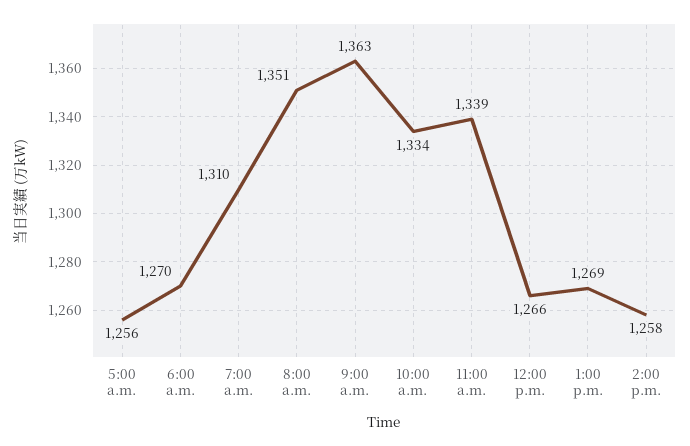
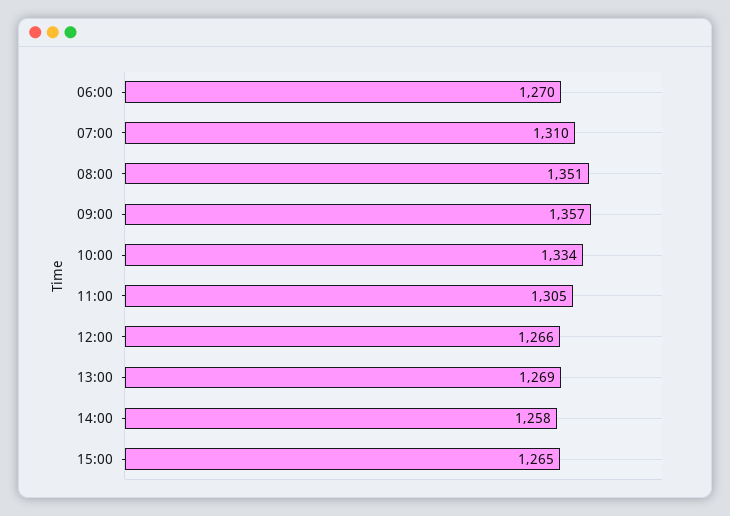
5:00 a.m.: 1256 -> none
9:00 a.m.: 1363 -> 1357
11:00 a.m.: 1339 -> 1305
15:00: none -> 1265

